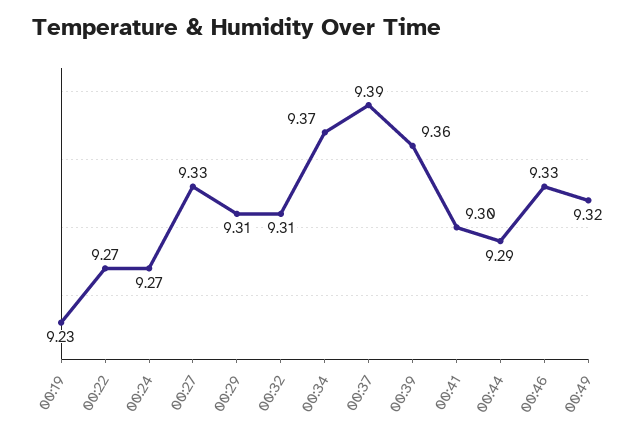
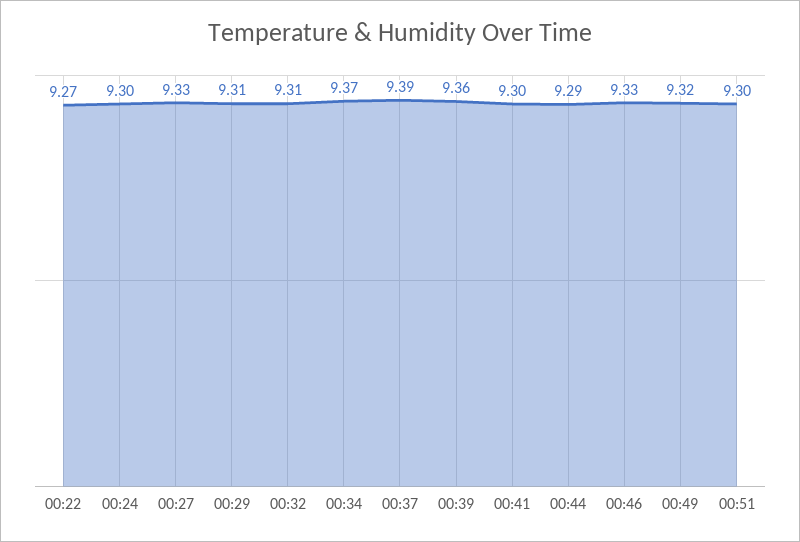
00:19: 9.23 -> none
00:24: 9.27 -> 9.3
00:51: none -> 9.3

